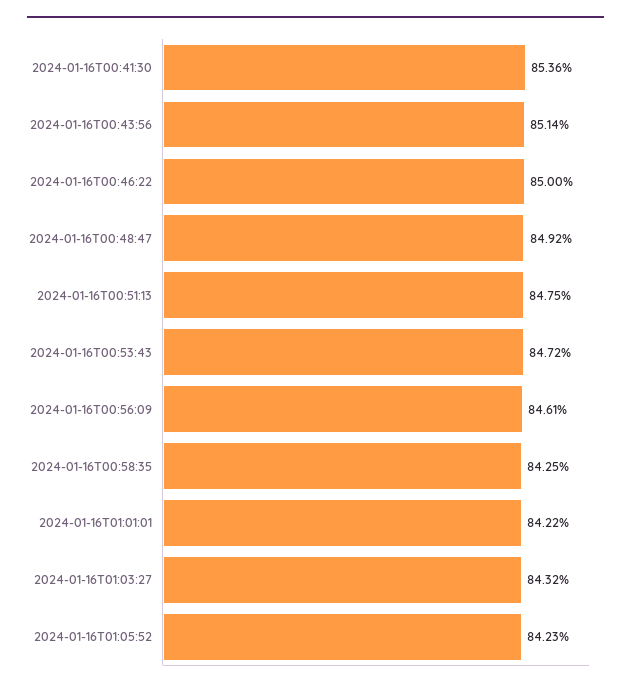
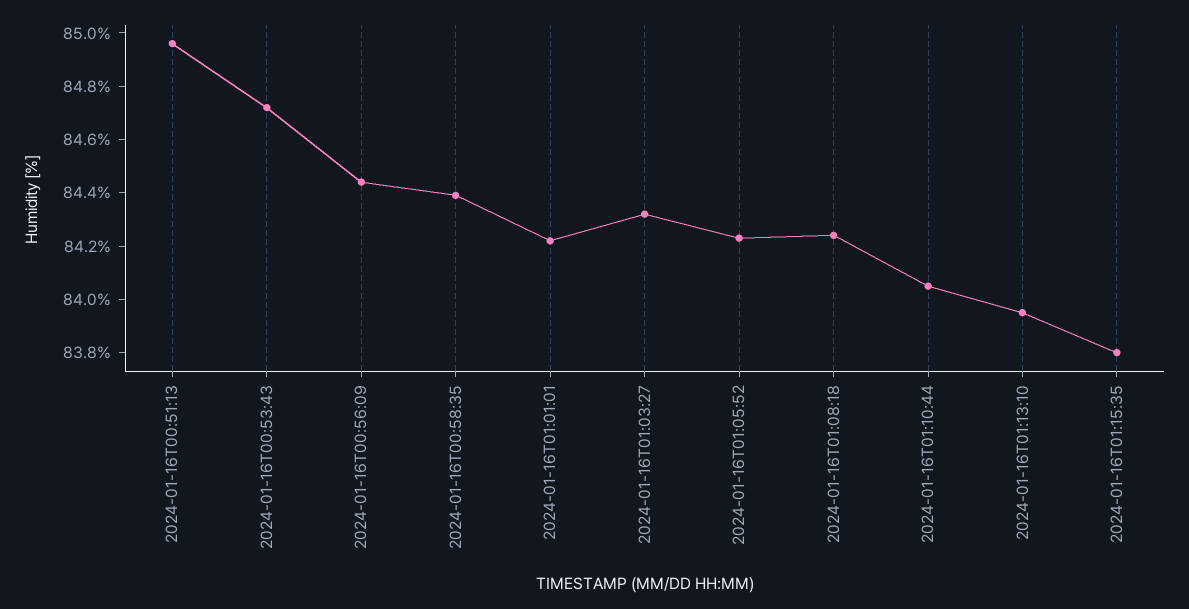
2024-01-16T00:41:30: 85.36 -> none
2024-01-16T00:43:56: 85.14 -> none
2024-01-16T00:46:22: 85 -> none
2024-01-16T00:48:47: 84.92 -> none
2024-01-16T00:51:13: 84.75 -> 84.95
2024-01-16T00:56:09: 84.61 -> 84.45
2024-01-16T00:58:35: 84.25 -> 84.4
2024-01-16T01:08:18: none -> 84.25
2024-01-16T01:10:44: none -> 84.05
2024-01-16T01:13:10: none -> 83.95
2024-01-16T01:15:35: none -> 83.8

